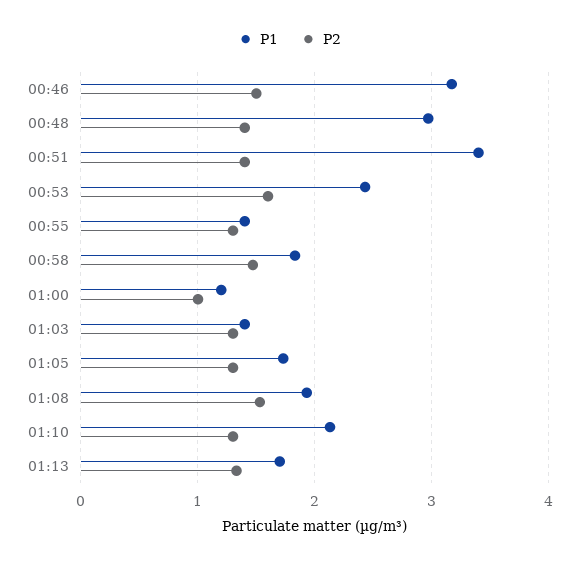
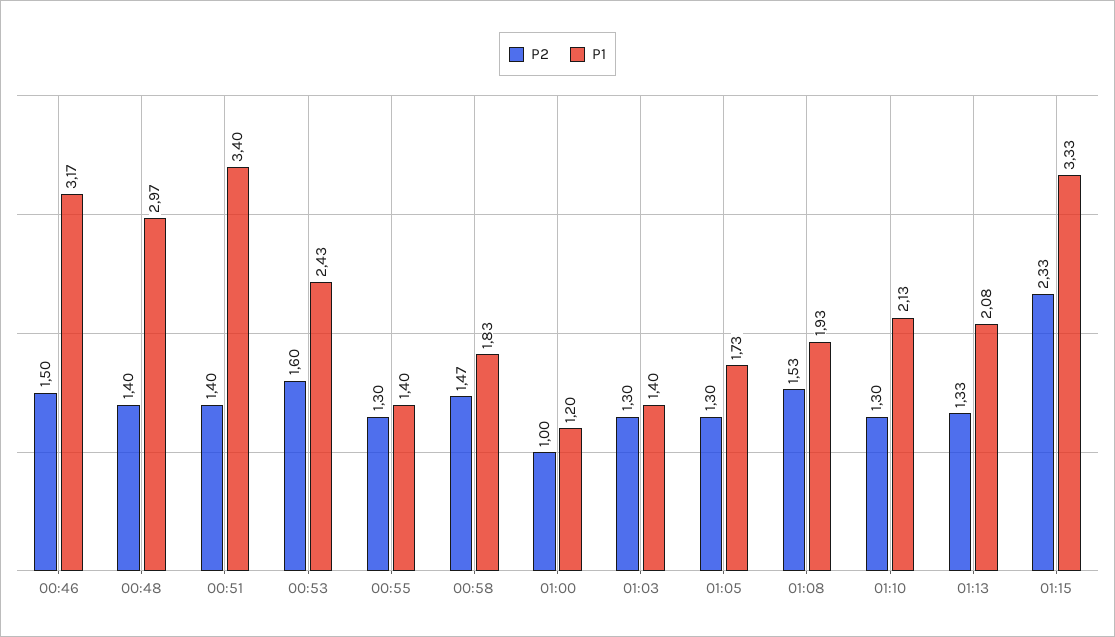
P1, 01:13: 1.7 -> 2.08
P2, 01:15: none -> 2.33
P1, 01:15: none -> 3.33

